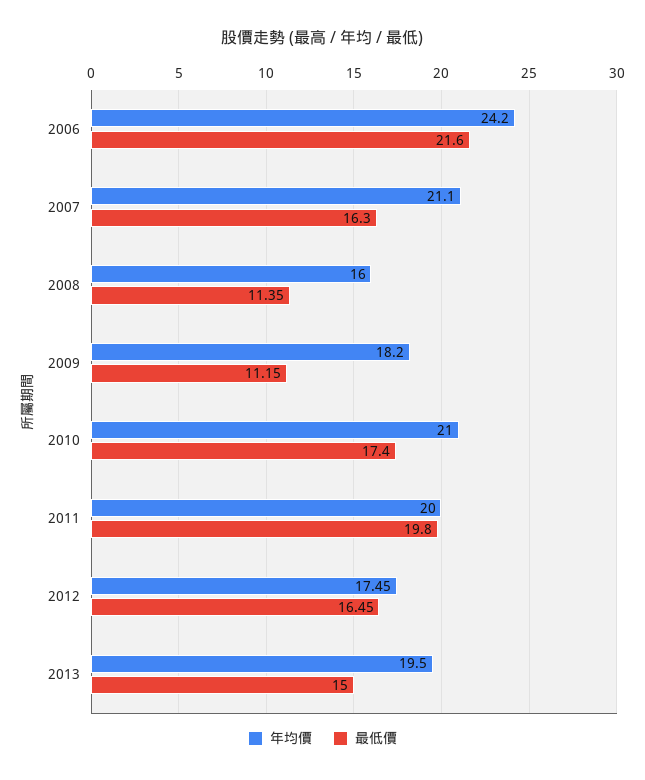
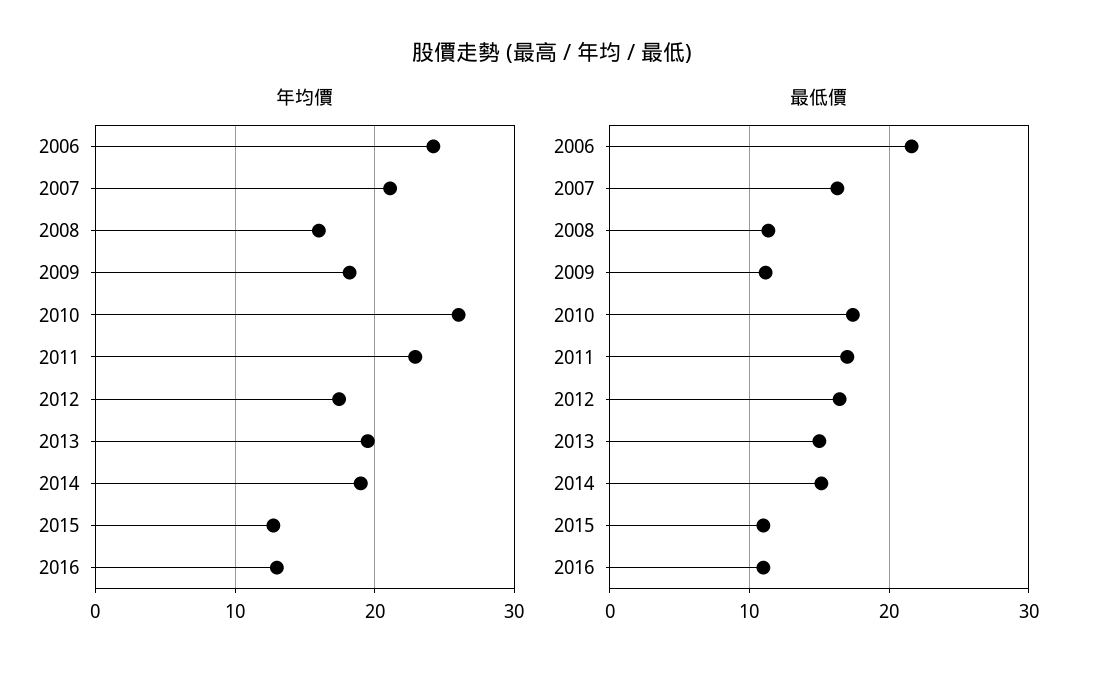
年均價, 2010: 21 -> 26
年均價, 2011: 20 -> 23
最低價, 2011: 19.8 -> 17
年均價, 2014: none -> 19
年均價, 2015: none -> 13
年均價, 2016: none -> 13
最低價, 2014: none -> 15
最低價, 2015: none -> 11
最低價, 2016: none -> 11

